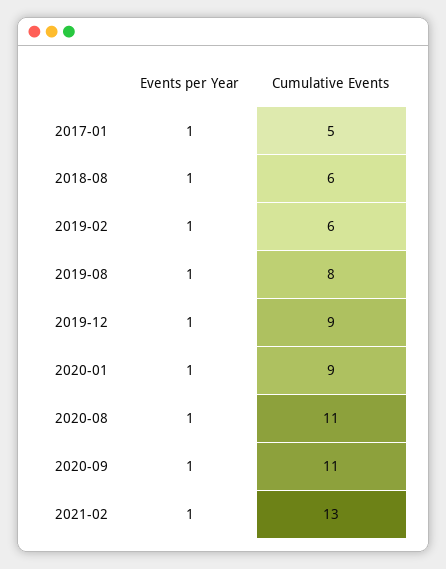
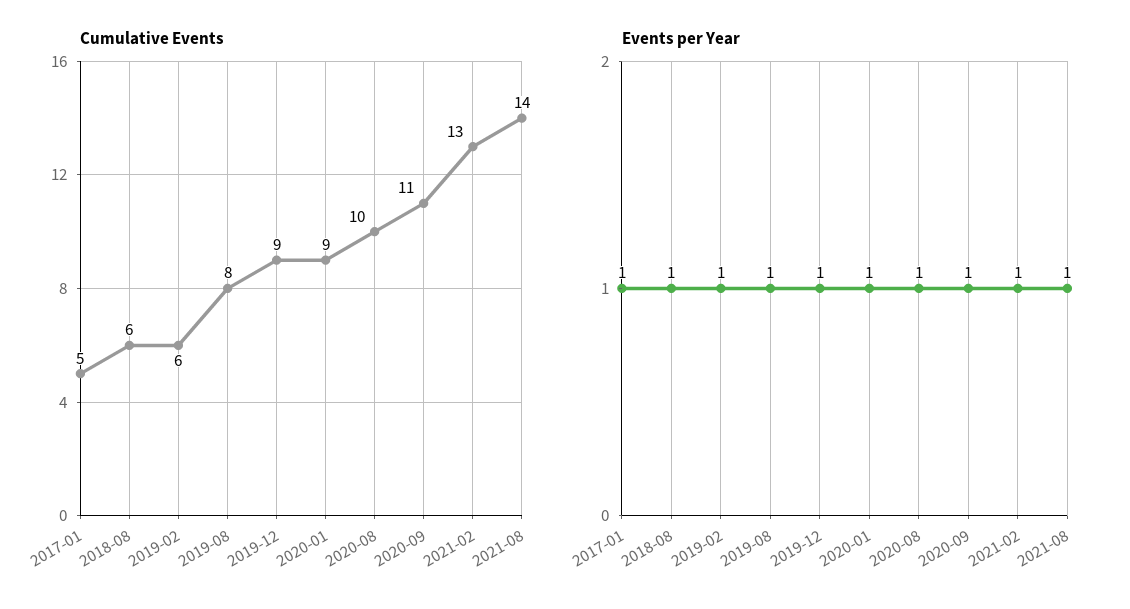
Cumulative Events, 2020-08: 11 -> 10
Cumulative Events, 2021-08: none -> 14
Events per Year, 2021-08: none -> 1

